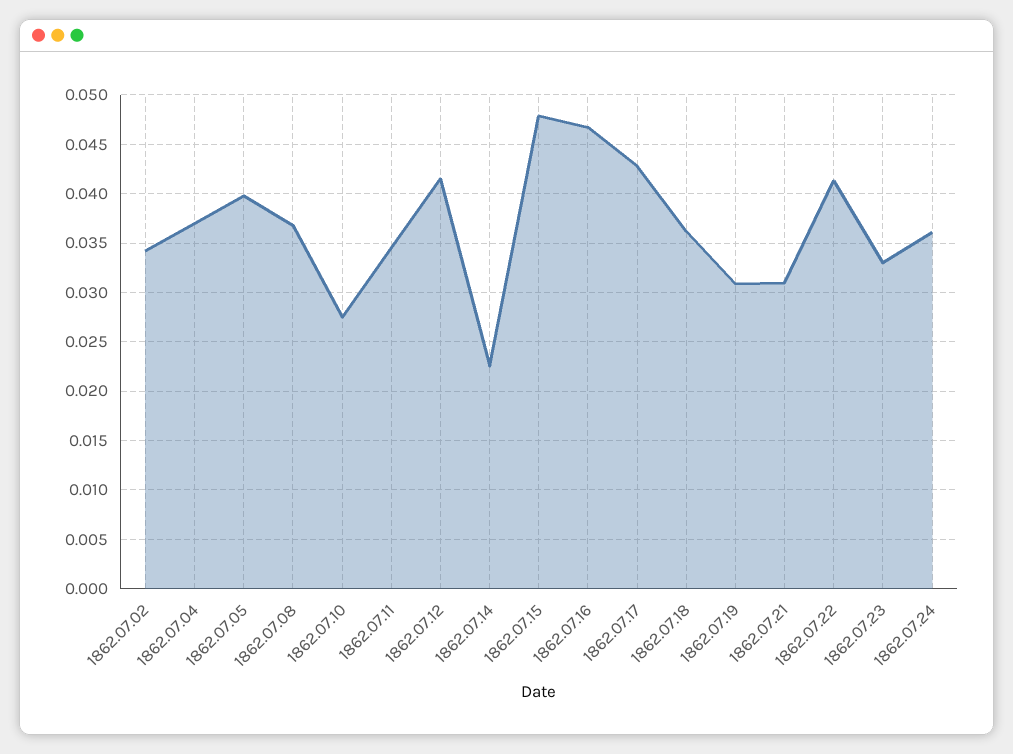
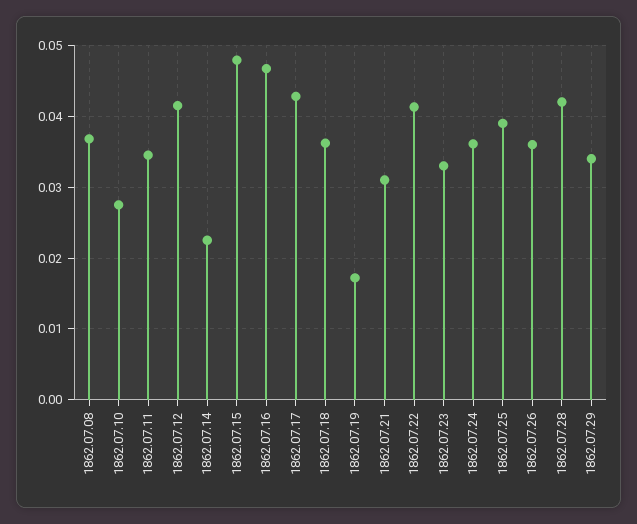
1862.07.02: 0.034 -> none
1862.07.04: 0.037 -> none
1862.07.05: 0.04 -> none
1862.07.19: 0.031 -> 0.017
1862.07.25: none -> 0.039
1862.07.26: none -> 0.036
1862.07.28: none -> 0.042
1862.07.29: none -> 0.034

